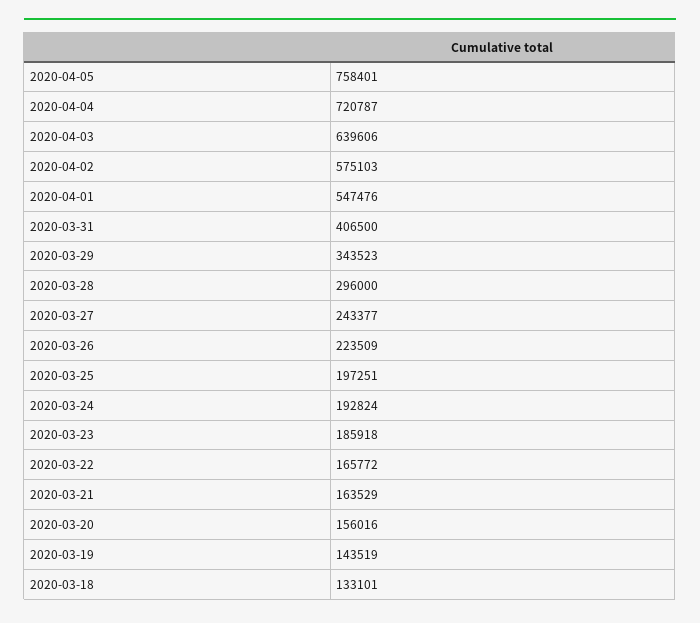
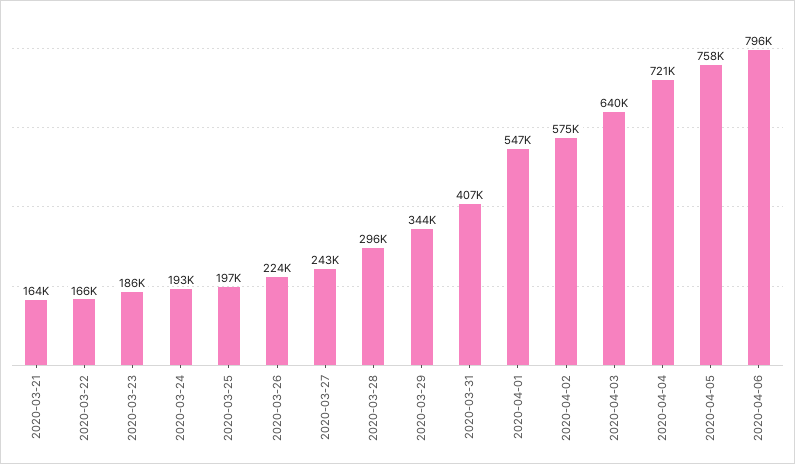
2020-03-20: 156016 -> none
2020-03-19: 143519 -> none
2020-03-18: 133101 -> none
2020-04-06: none -> 796000

